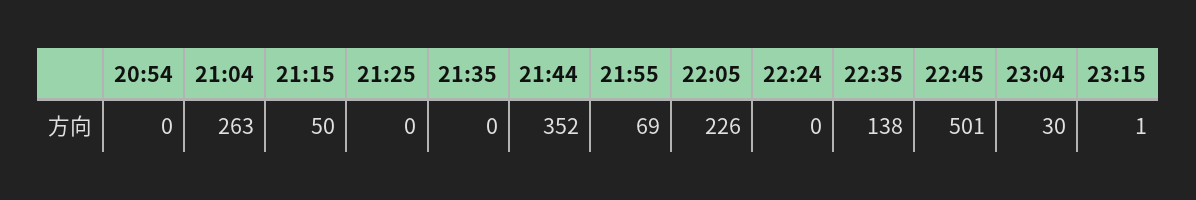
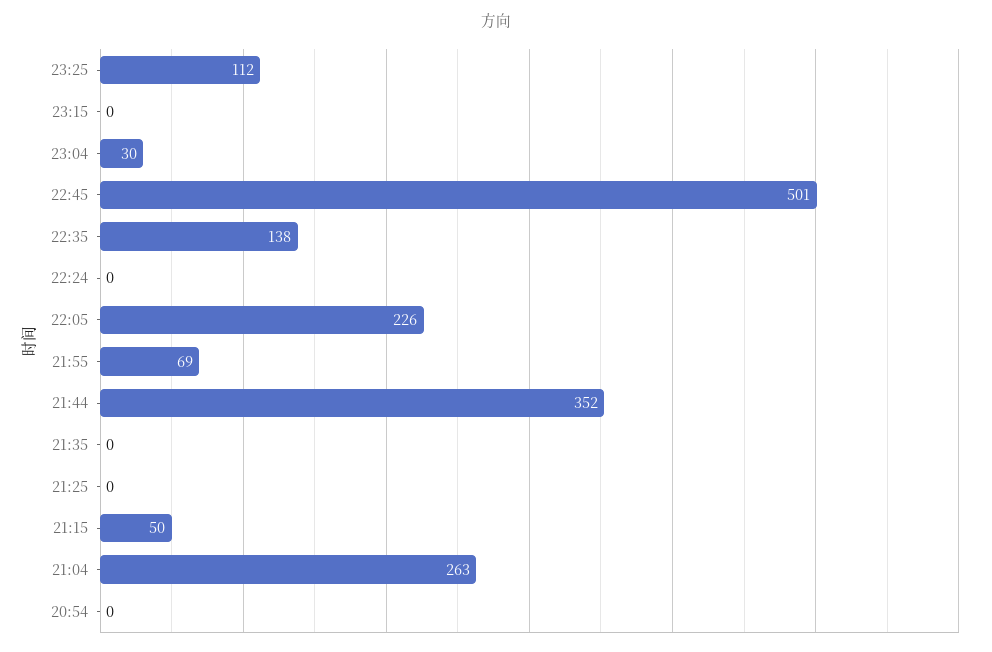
23:15: 1 -> 0
23:25: none -> 112

